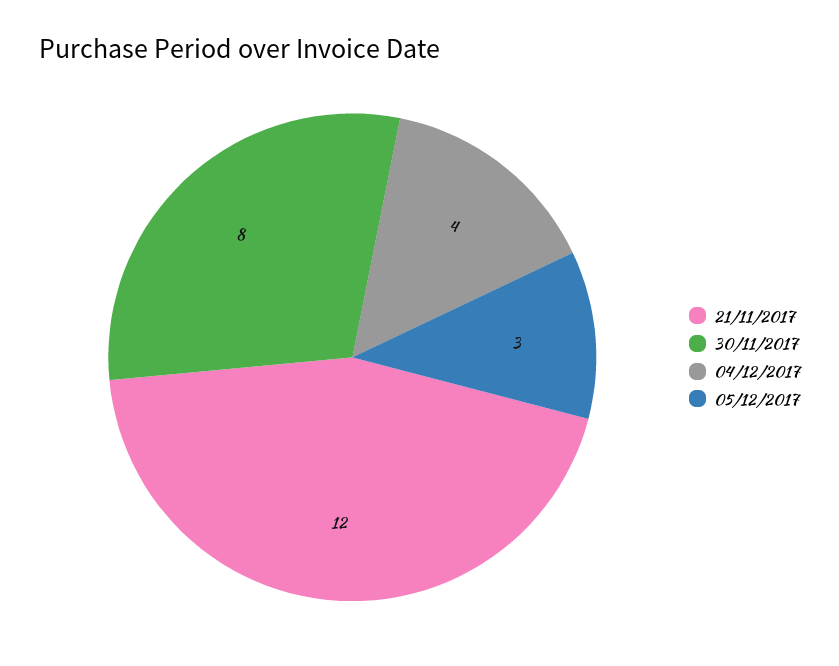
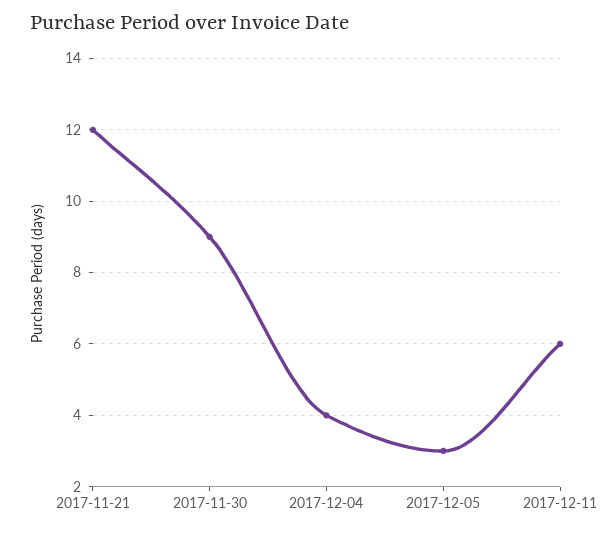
30/11/2017: 8 -> 9
2017-12-11: none -> 6

